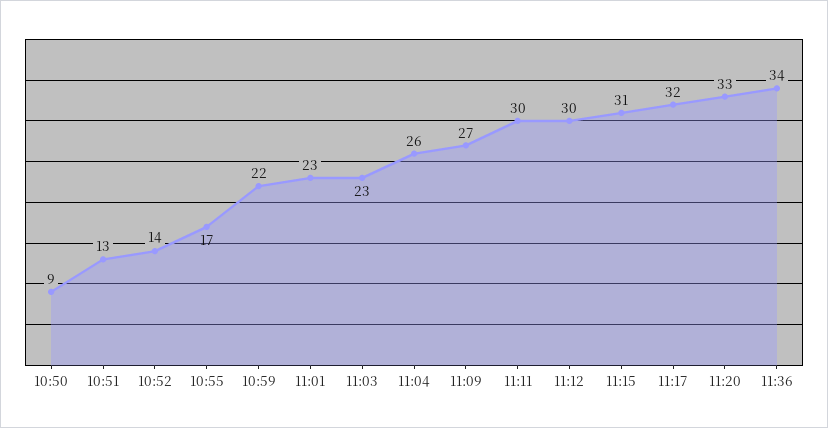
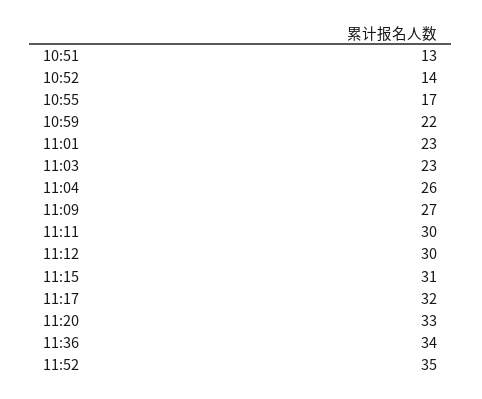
10:50: 9 -> none
11:52: none -> 35

